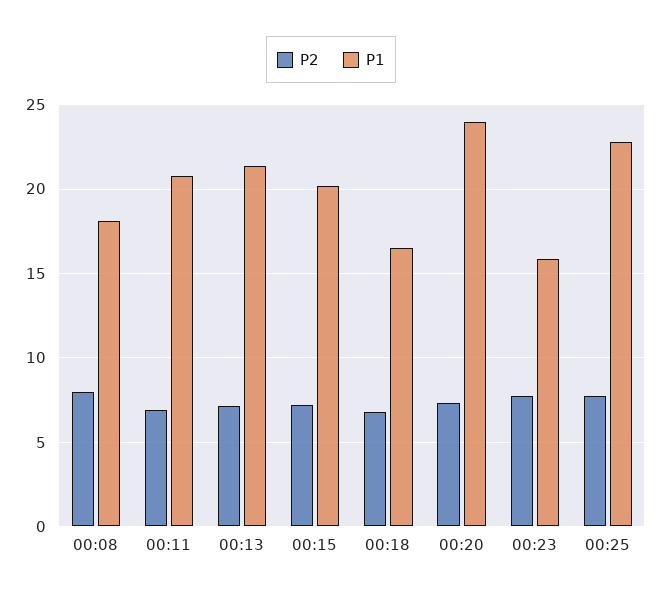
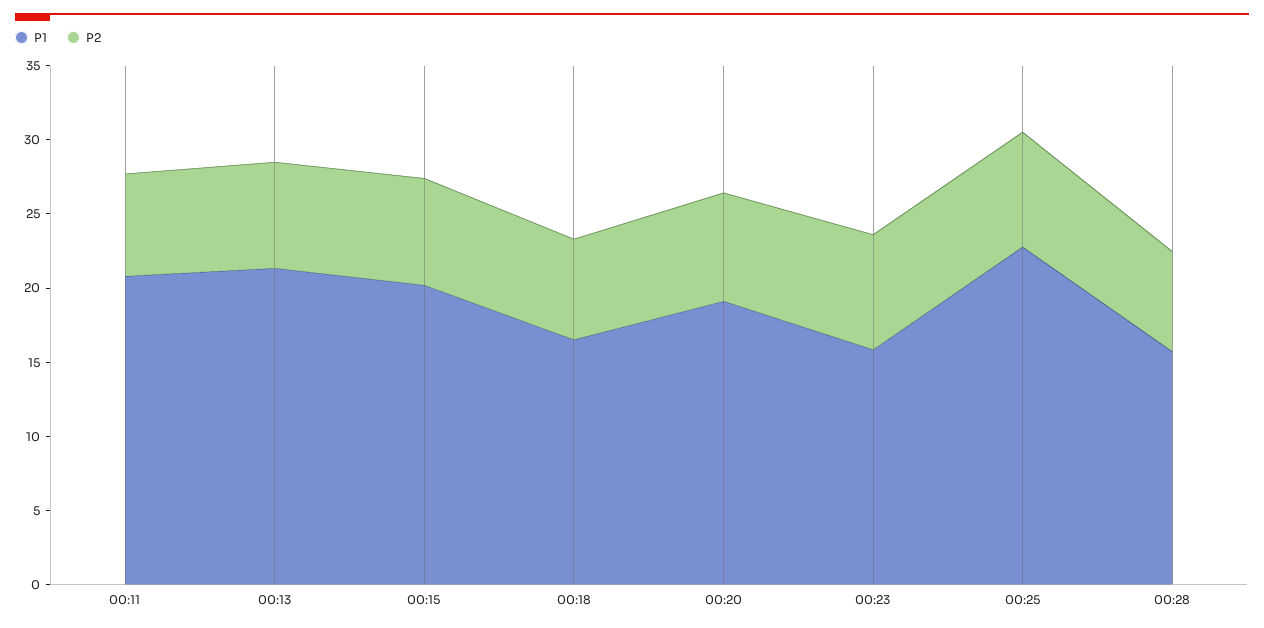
P2, 00:08: 8 -> none
P1, 00:08: 18 -> none
P1, 00:20: 24 -> 19
P1, 00:28: none -> 16
P2, 00:28: none -> 7

